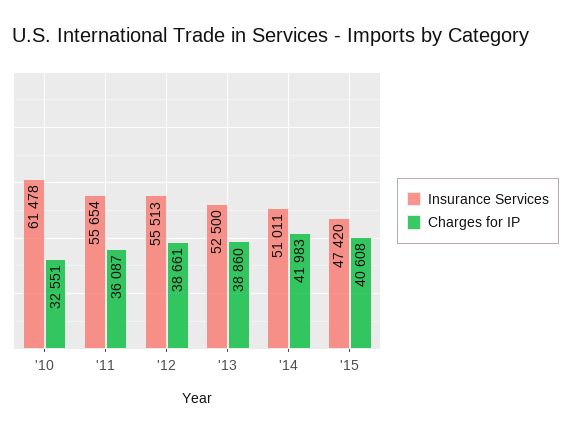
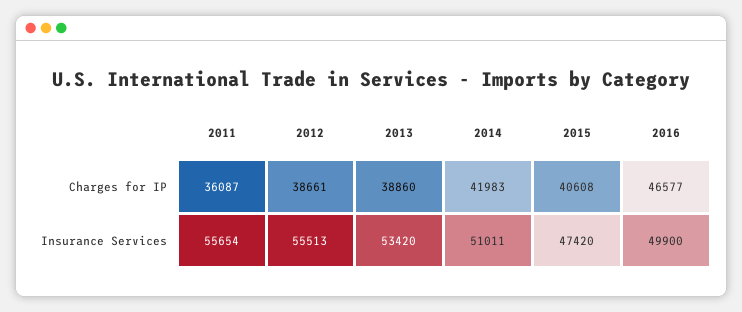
Insurance Services, '10: 61478 -> none
Charges for IP, '10: 32551 -> none
Insurance Services, '13: 52500 -> 53420
Charges for IP, 2016: none -> 46577
Insurance Services, 2016: none -> 49900

